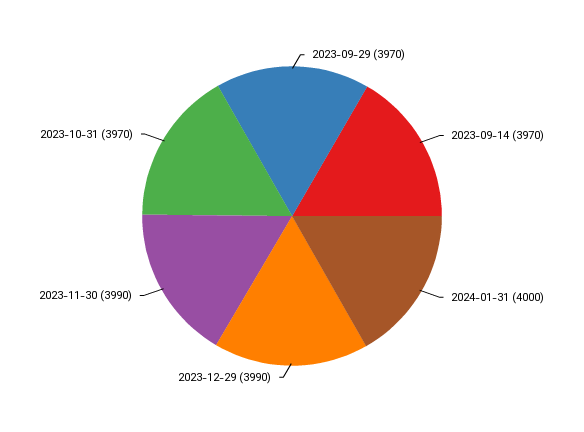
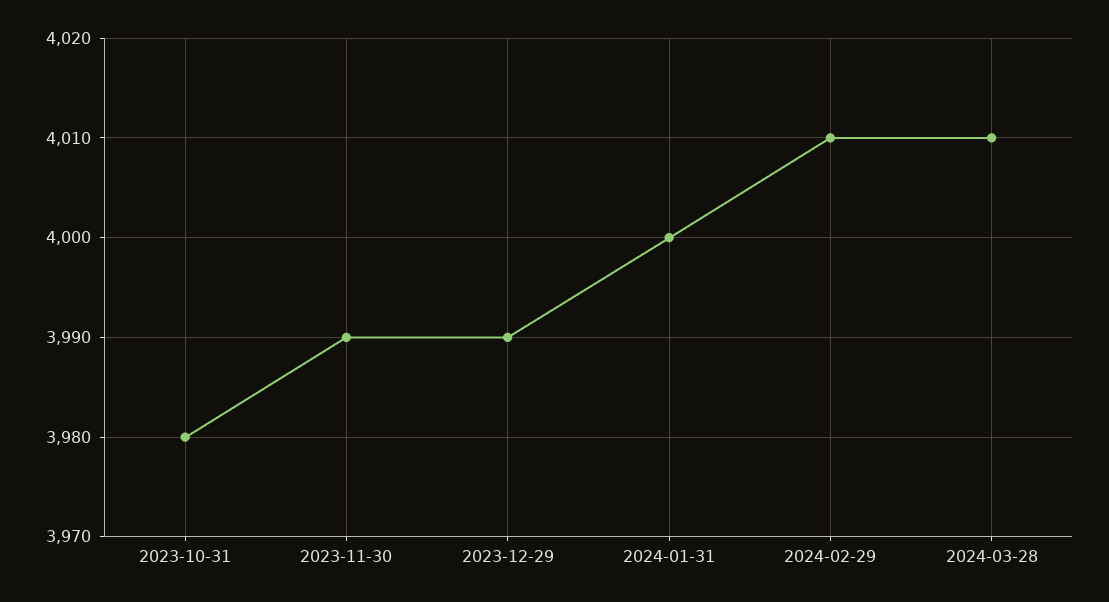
2023-09-29: 3970 -> none
2023-09-14: 3970 -> none
2023-10-31: 3970 -> 3980
2024-02-29: none -> 4010
2024-03-28: none -> 4010

